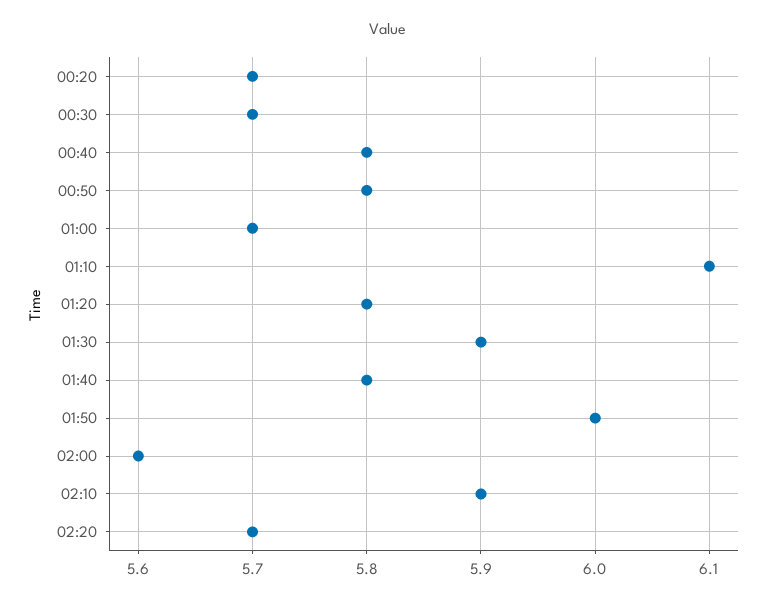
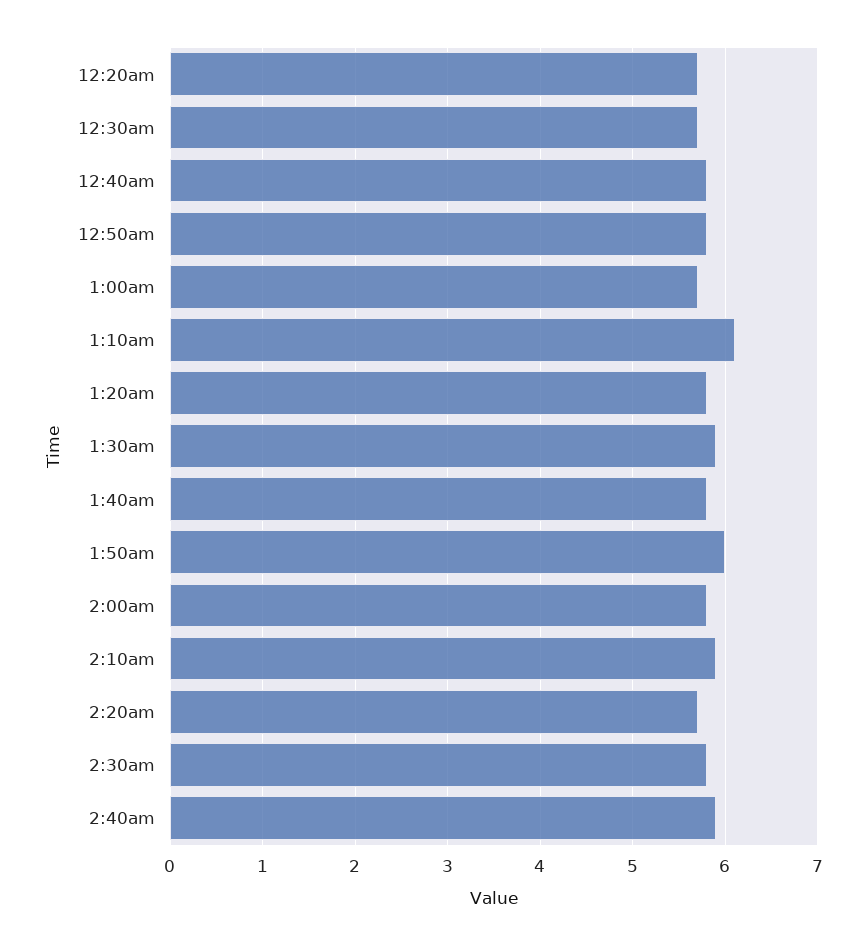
02:00: 5.6 -> 5.8
2:30am: none -> 5.8
2:40am: none -> 5.9

